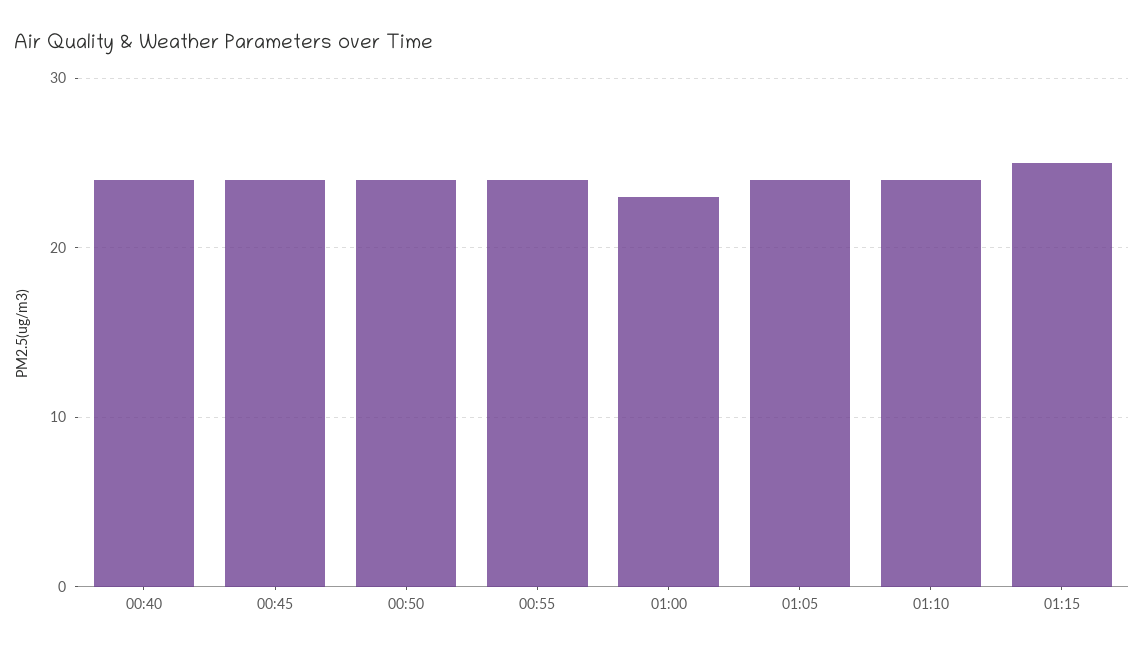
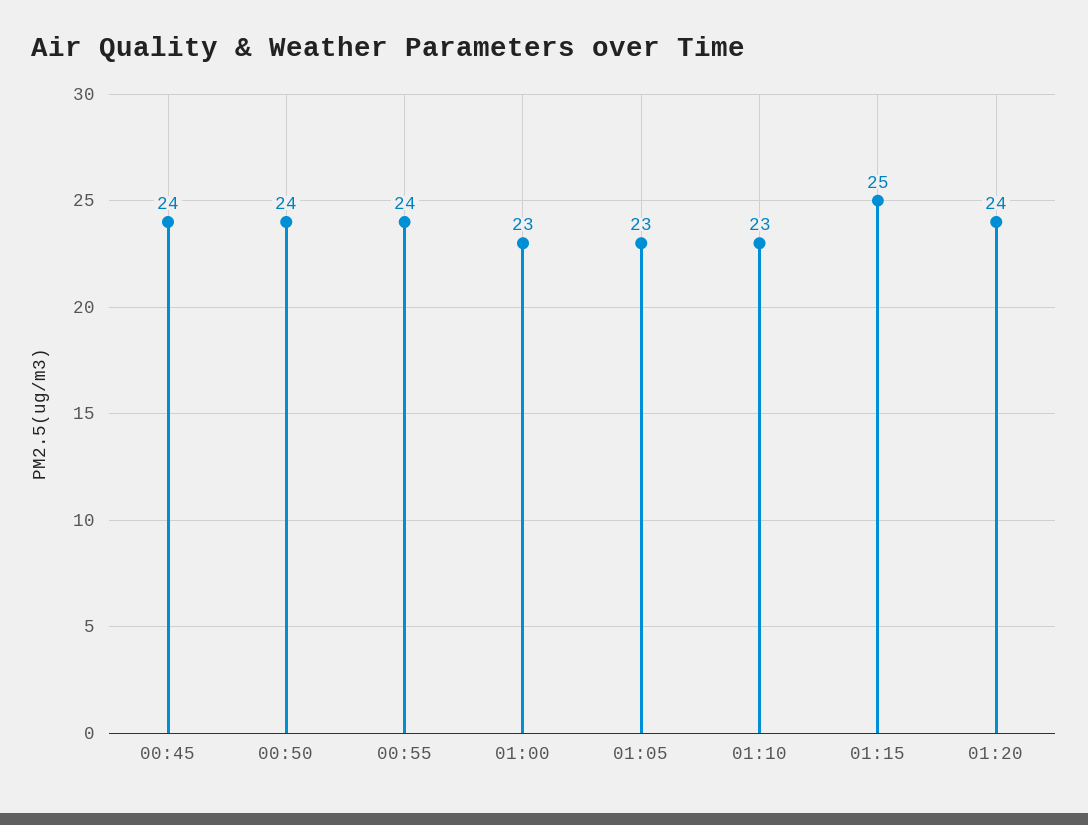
00:40: 24 -> none
01:05: 24 -> 23
01:10: 24 -> 23
01:20: none -> 24

